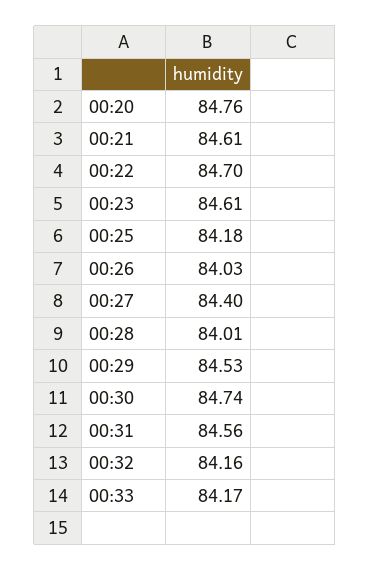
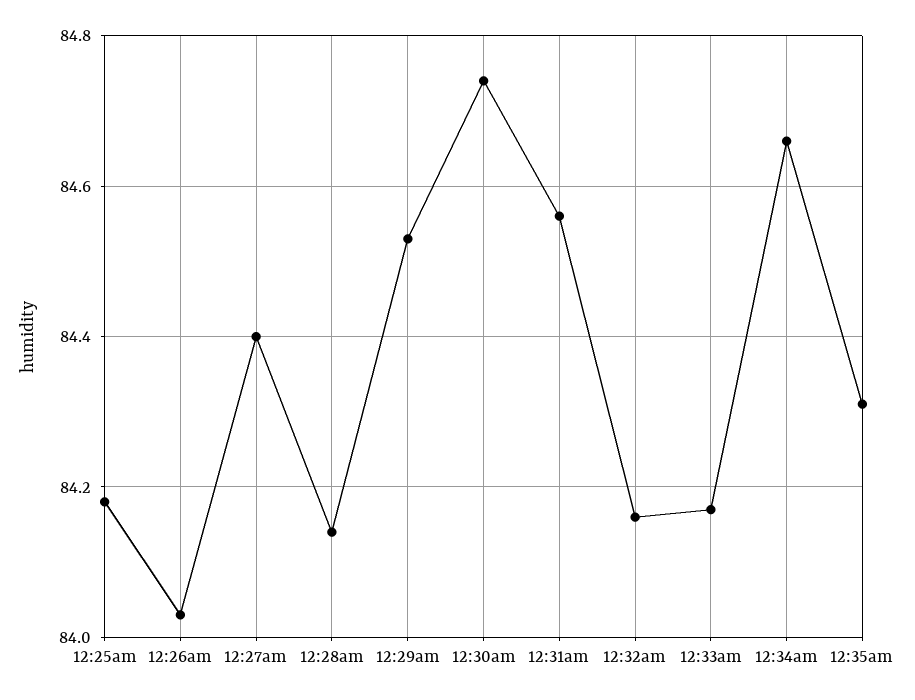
00:20: 84.76 -> none
00:21: 84.61 -> none
00:22: 84.7 -> none
00:23: 84.61 -> none
00:28: 84.01 -> 84.15
12:34am: none -> 84.65
12:35am: none -> 84.3

